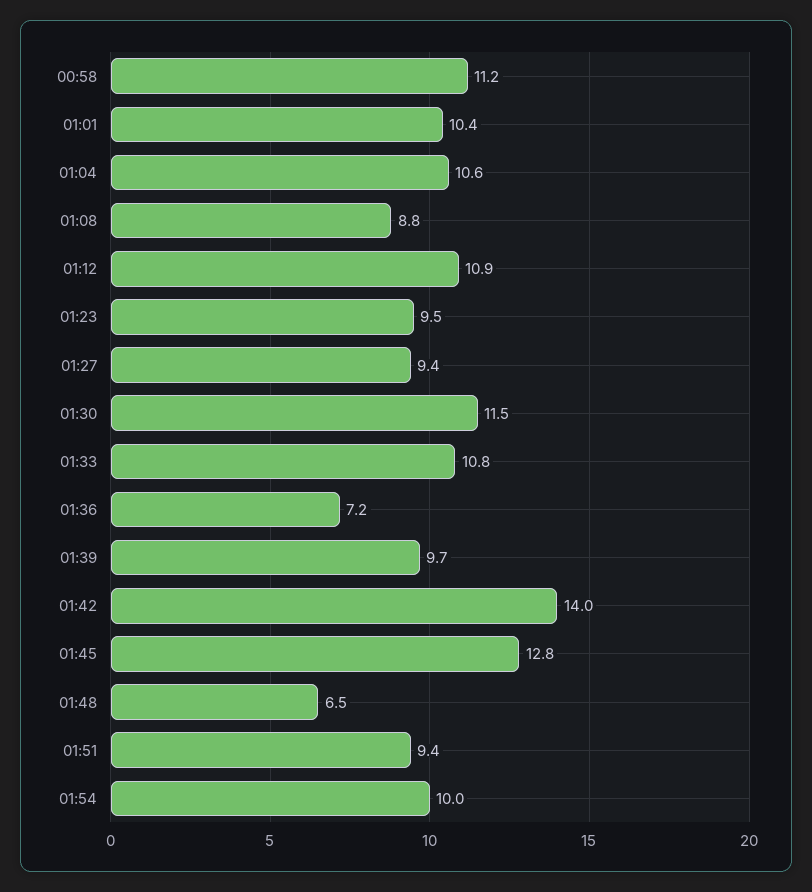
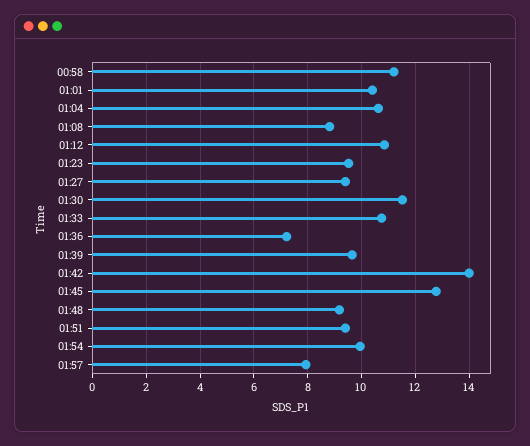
01:48: 6.5 -> 9.25
01:57: none -> 8

